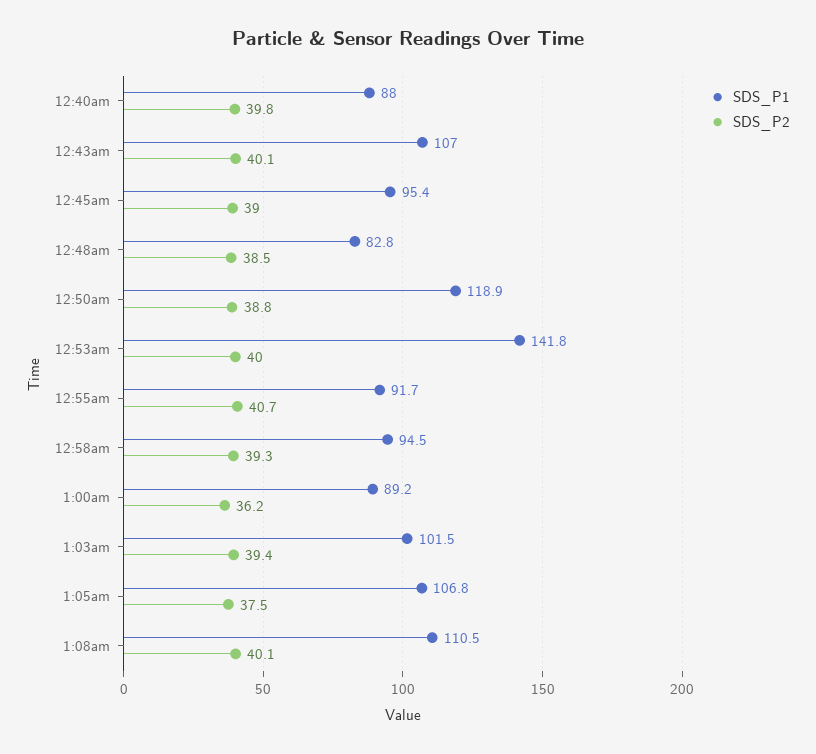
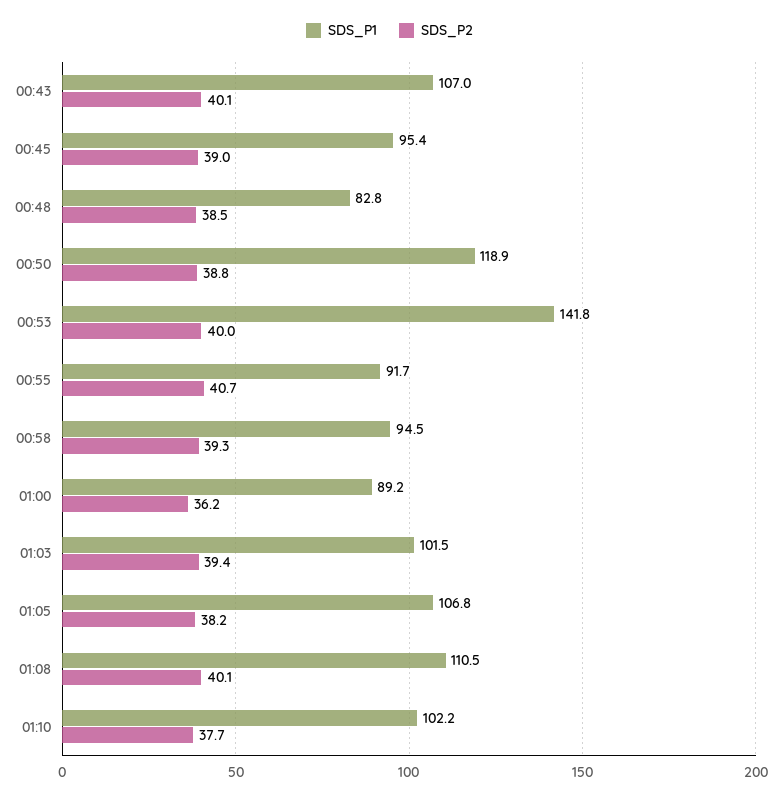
SDS_P1, 12:40am: 88 -> none
SDS_P2, 12:40am: 39.8 -> none
SDS_P2, 1:05am: 37.5 -> 38.2
SDS_P1, 01:10: none -> 102.2
SDS_P2, 01:10: none -> 37.7

